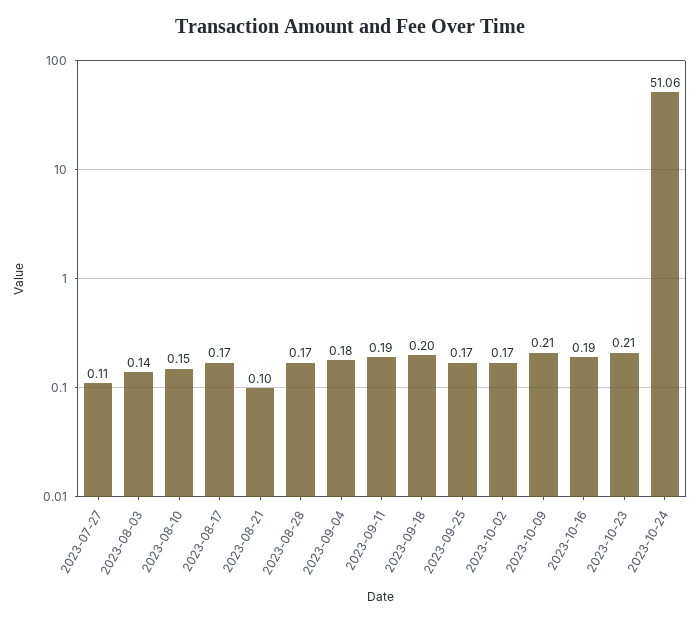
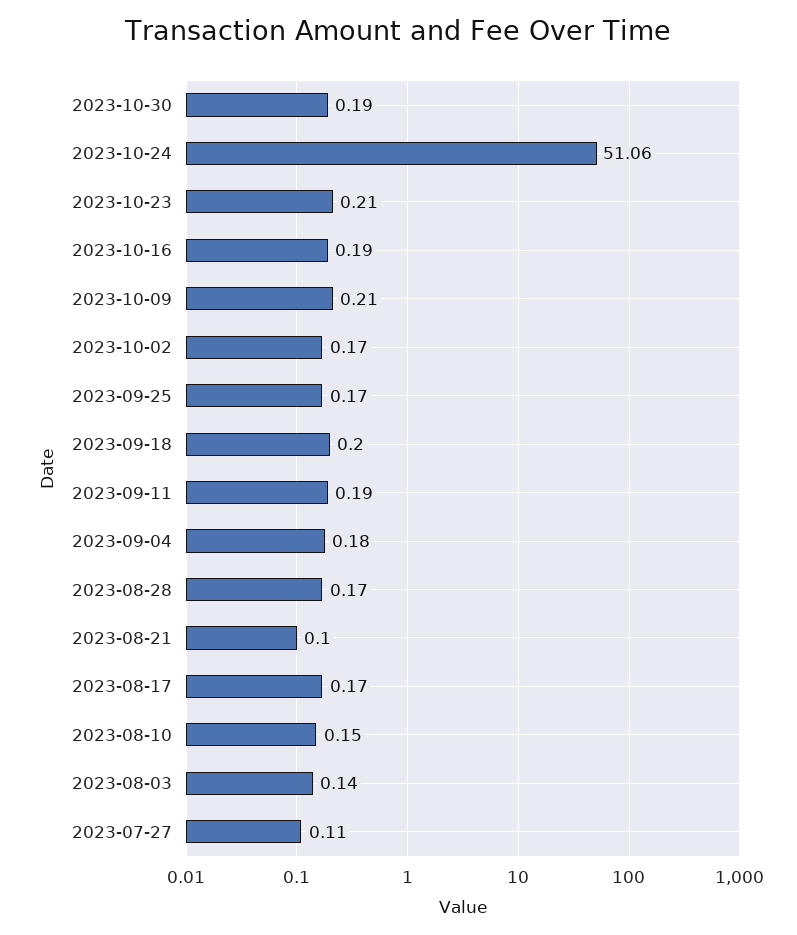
2023-10-30: none -> 0.19

